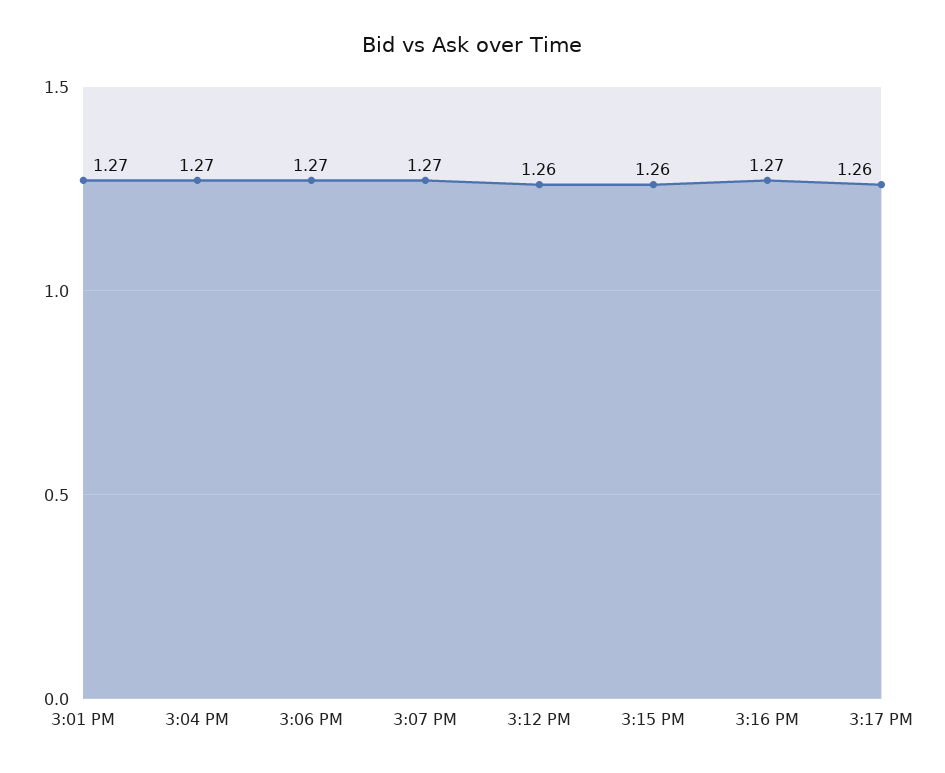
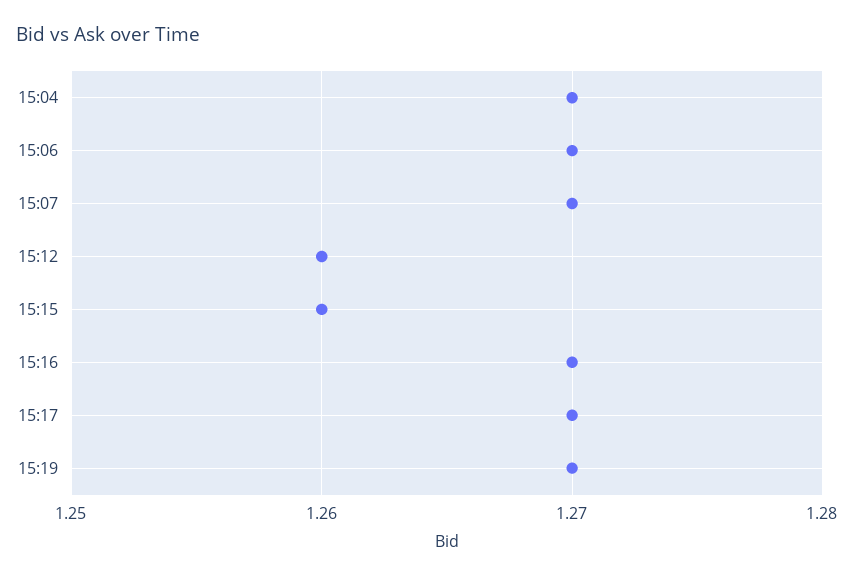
3:01 PM: 1.27 -> none
3:17 PM: 1.26 -> 1.27
15:19: none -> 1.27

